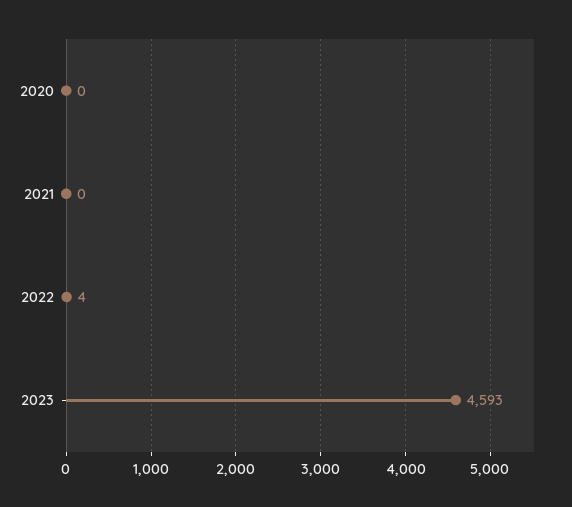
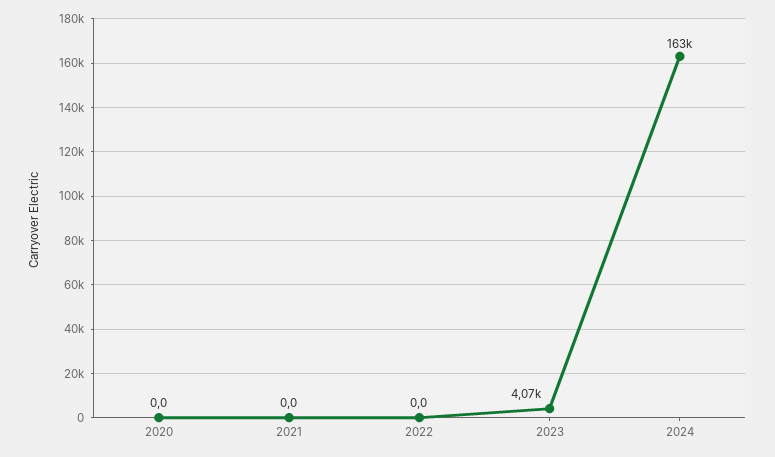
2022: 4 -> 0
2023: 4593 -> 4070
2024: none -> 163000

